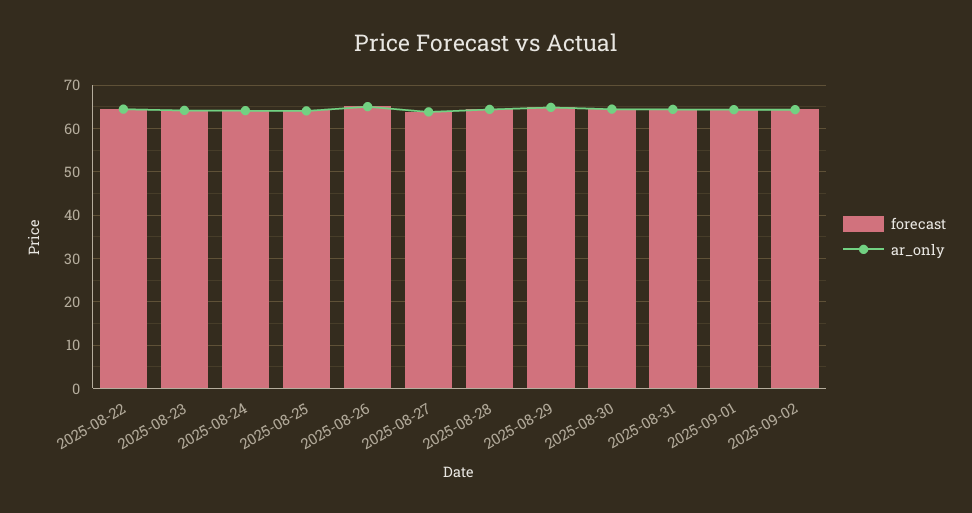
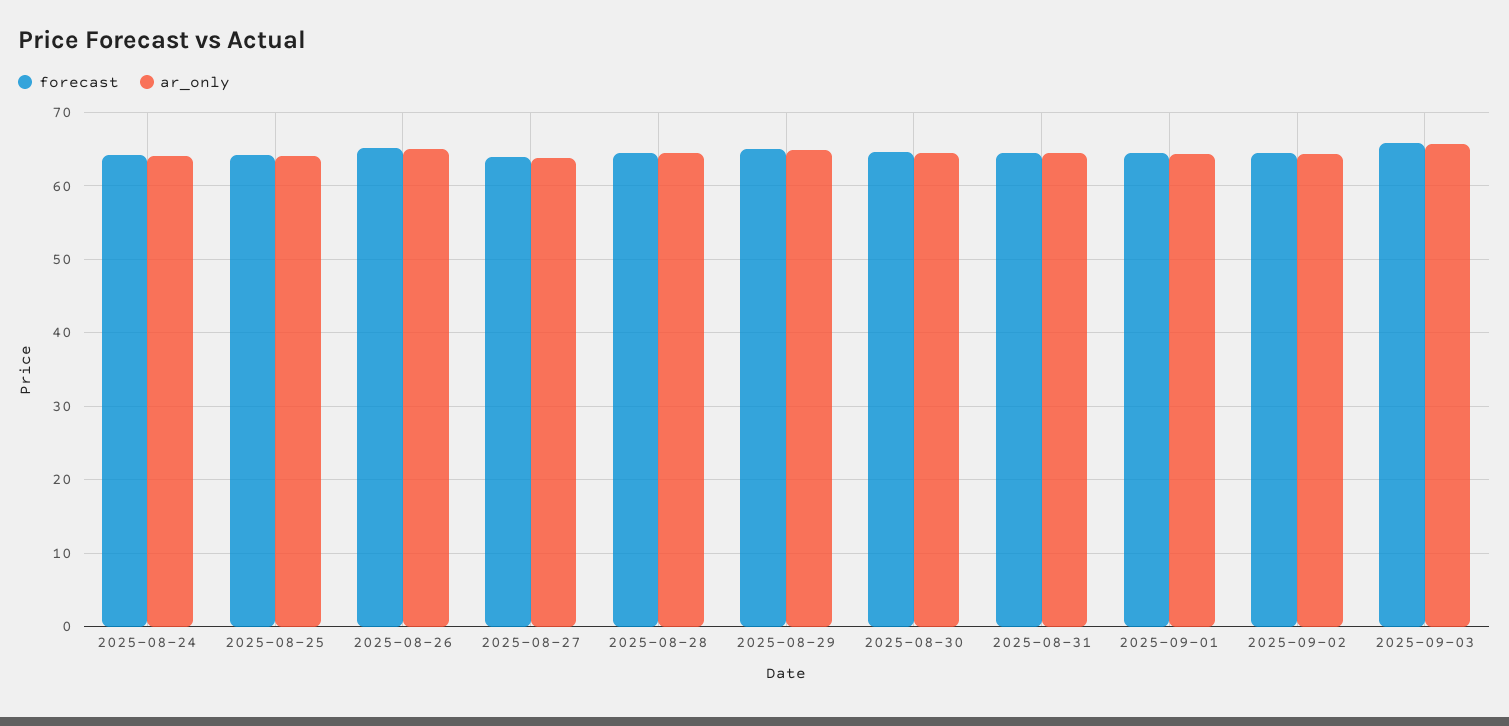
forecast, 2025-08-22: 64 -> none
ar_only, 2025-08-22: 64 -> none
forecast, 2025-08-23: 64 -> none
ar_only, 2025-08-23: 64 -> none
forecast, 2025-09-03: none -> 66
ar_only, 2025-09-03: none -> 66

